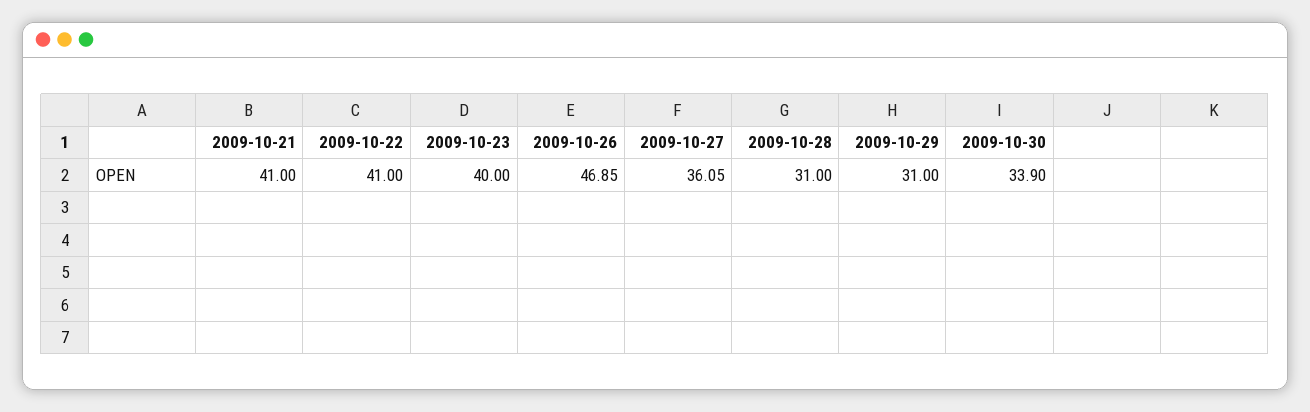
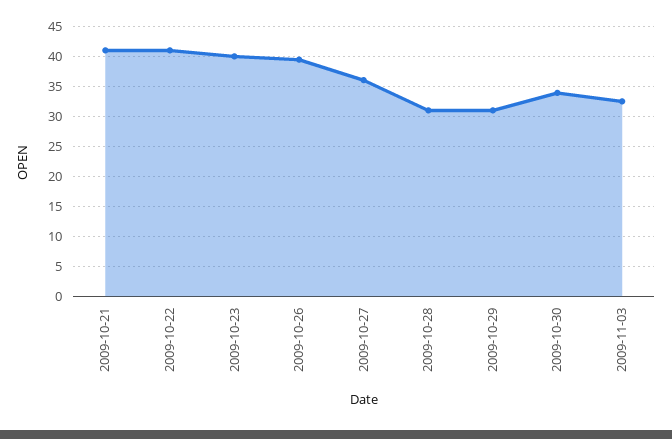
2009-10-26: 46.85 -> 40
2009-11-03: none -> 32.5

